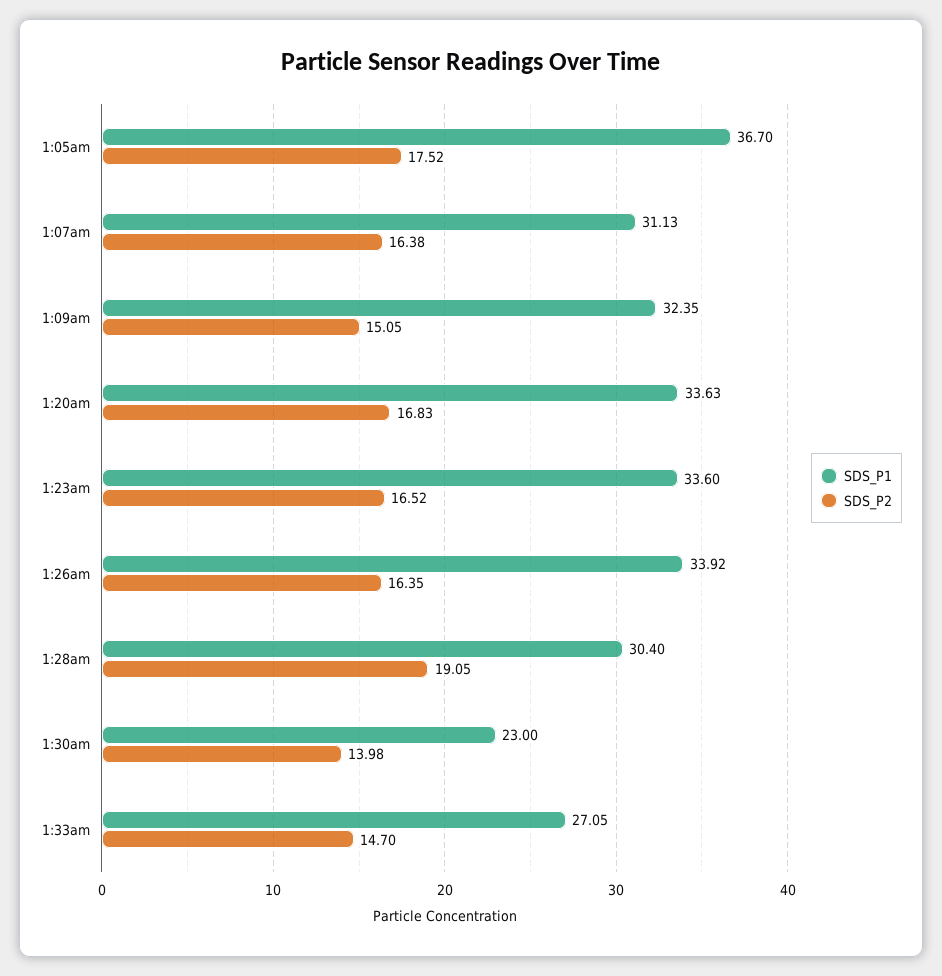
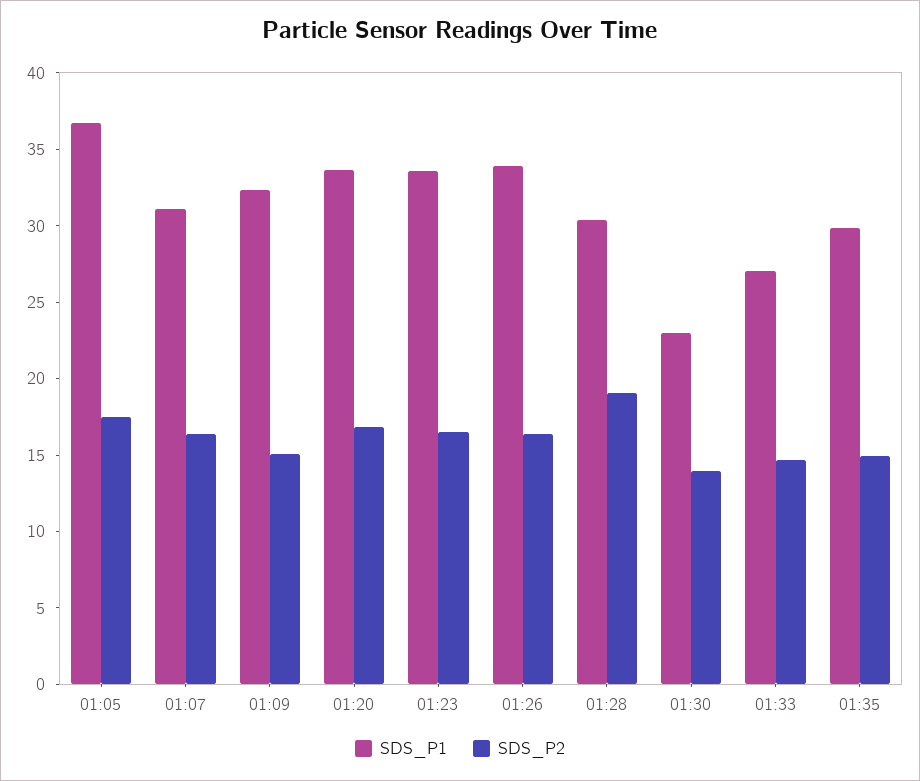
SDS_P1, 01:35: none -> 30
SDS_P2, 01:35: none -> 15

